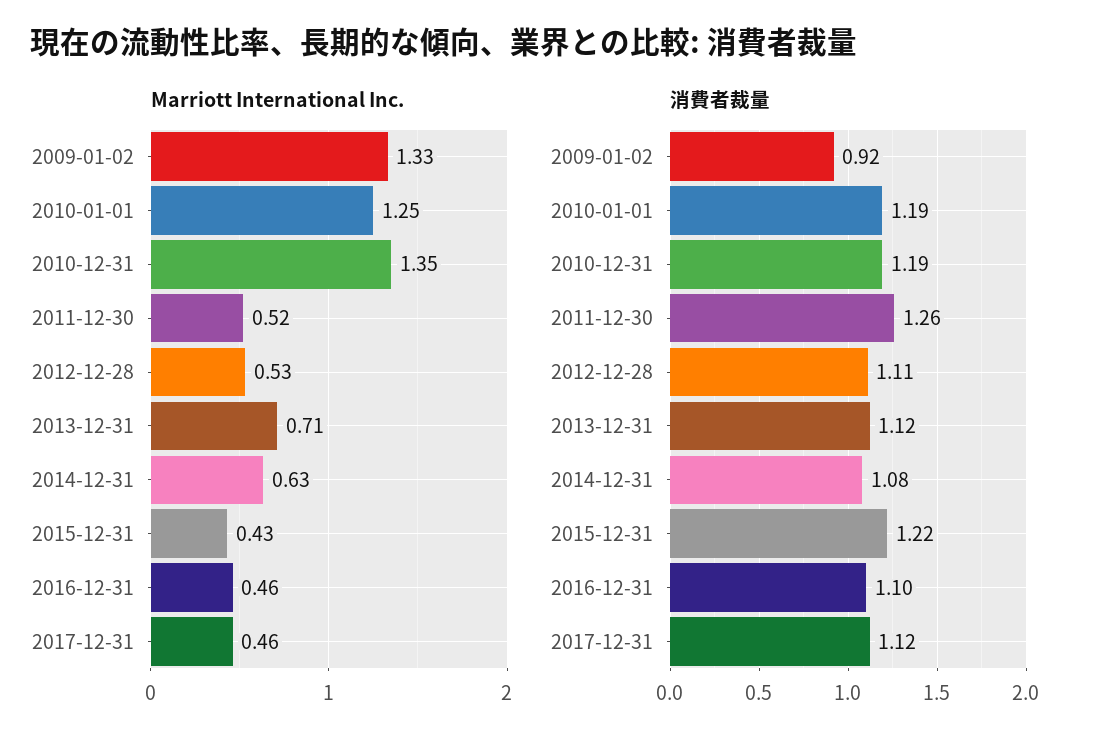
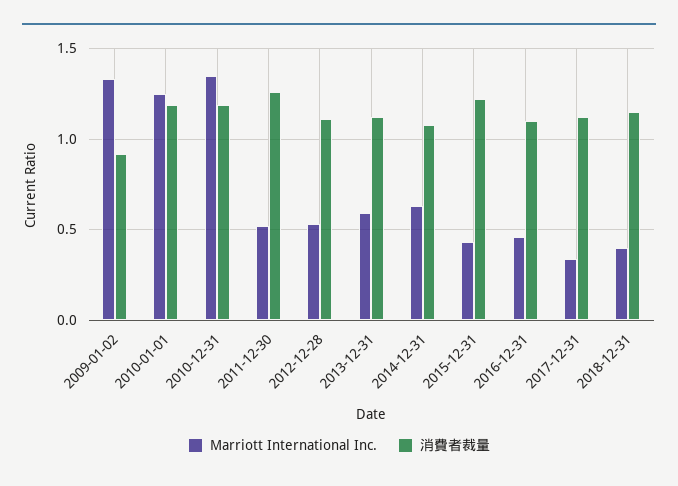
Marriott International Inc., 2013-12-31: 0.71 -> 0.6
Marriott International Inc., 2017-12-31: 0.46 -> 0.35
Marriott International Inc., 2018-12-31: none -> 0.4
消費者裁量, 2018-12-31: none -> 1.15

